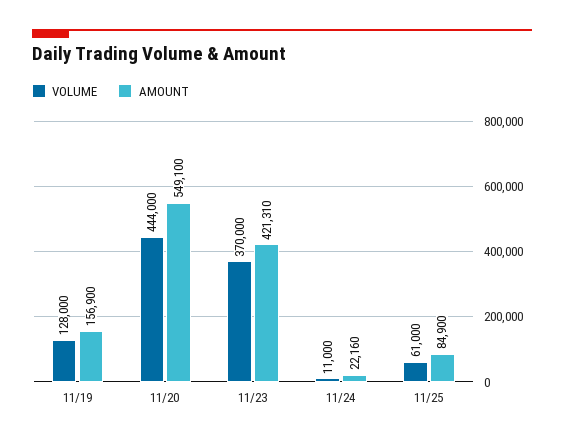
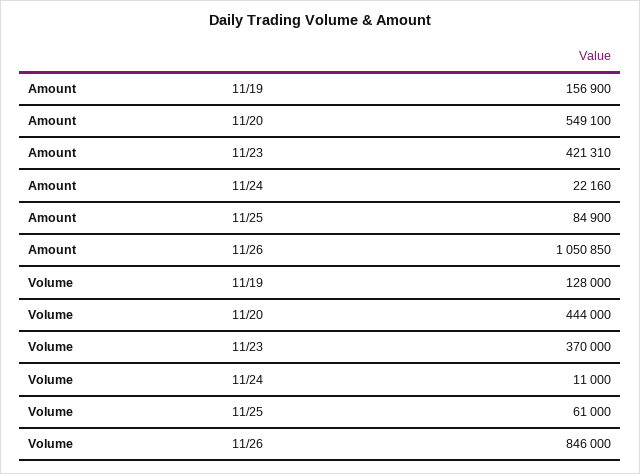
AMOUNT, 11/26: none -> 1050850
VOLUME, 11/26: none -> 846000

